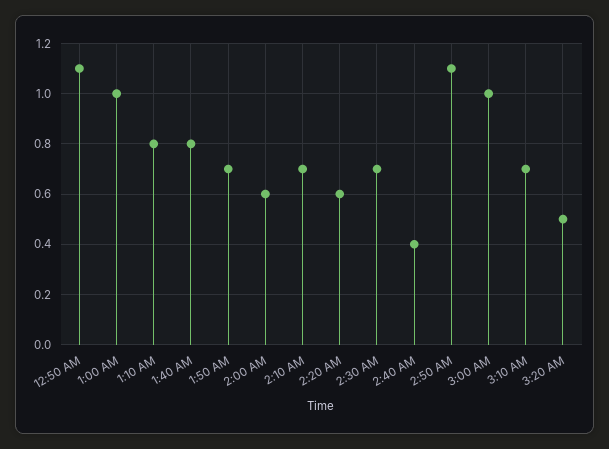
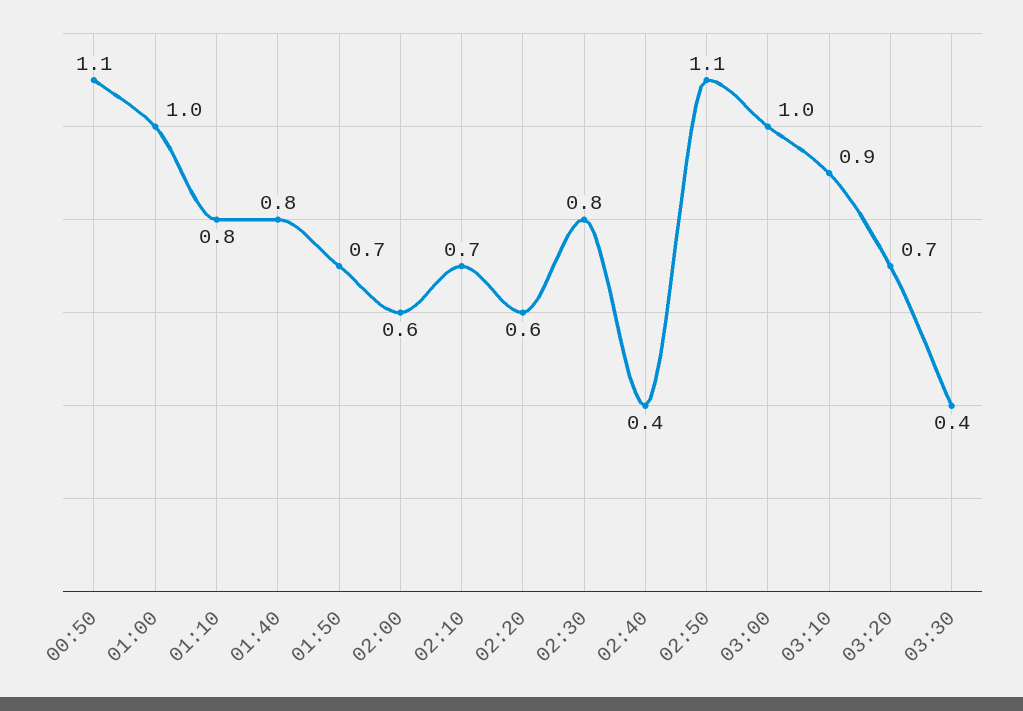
2:30 AM: 0.7 -> 0.8
3:10 AM: 0.7 -> 0.9
3:20 AM: 0.5 -> 0.7
03:30: none -> 0.4

